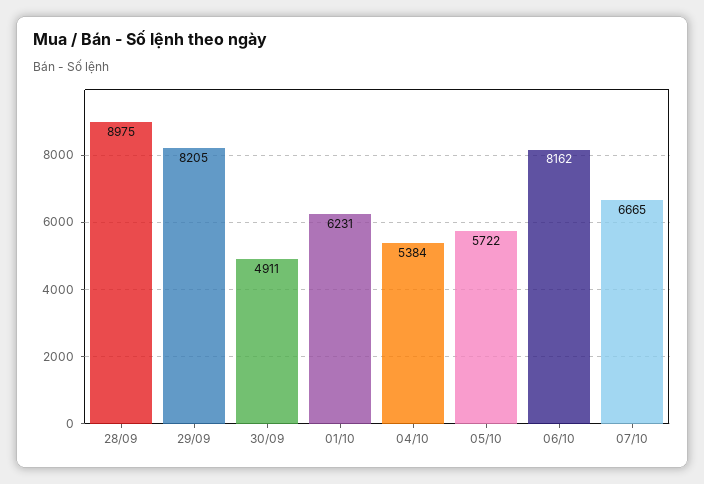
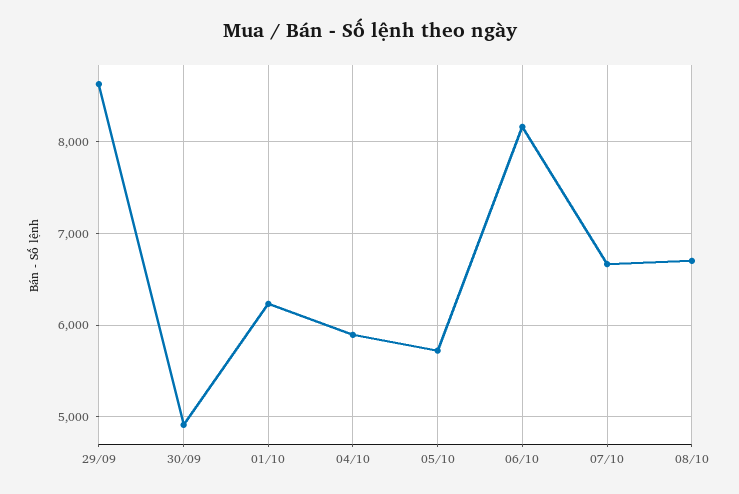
28/09: 8975 -> none
29/09: 8205 -> 8600
04/10: 5384 -> 5900
08/10: none -> 6700

